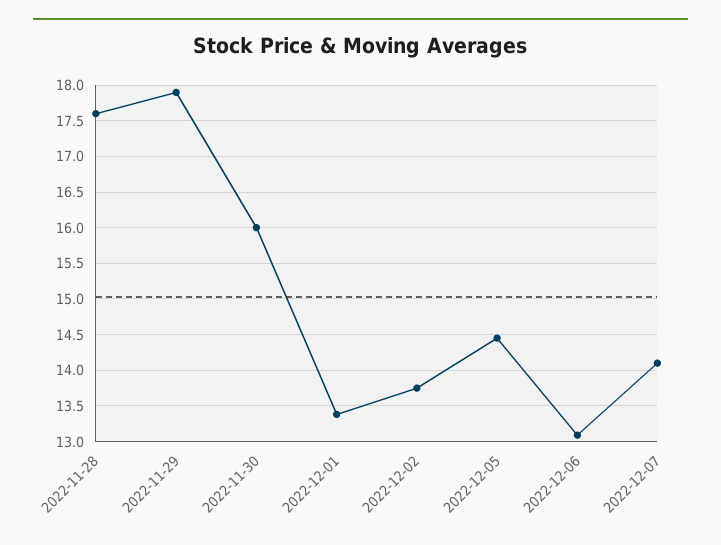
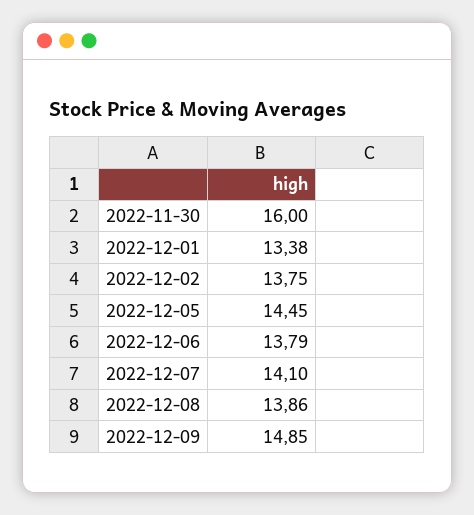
2022-11-28: 17.6 -> none
2022-11-29: 17.9 -> none
2022-12-06: 13.1 -> 13.79
2022-12-08: none -> 13.86
2022-12-09: none -> 14.85

